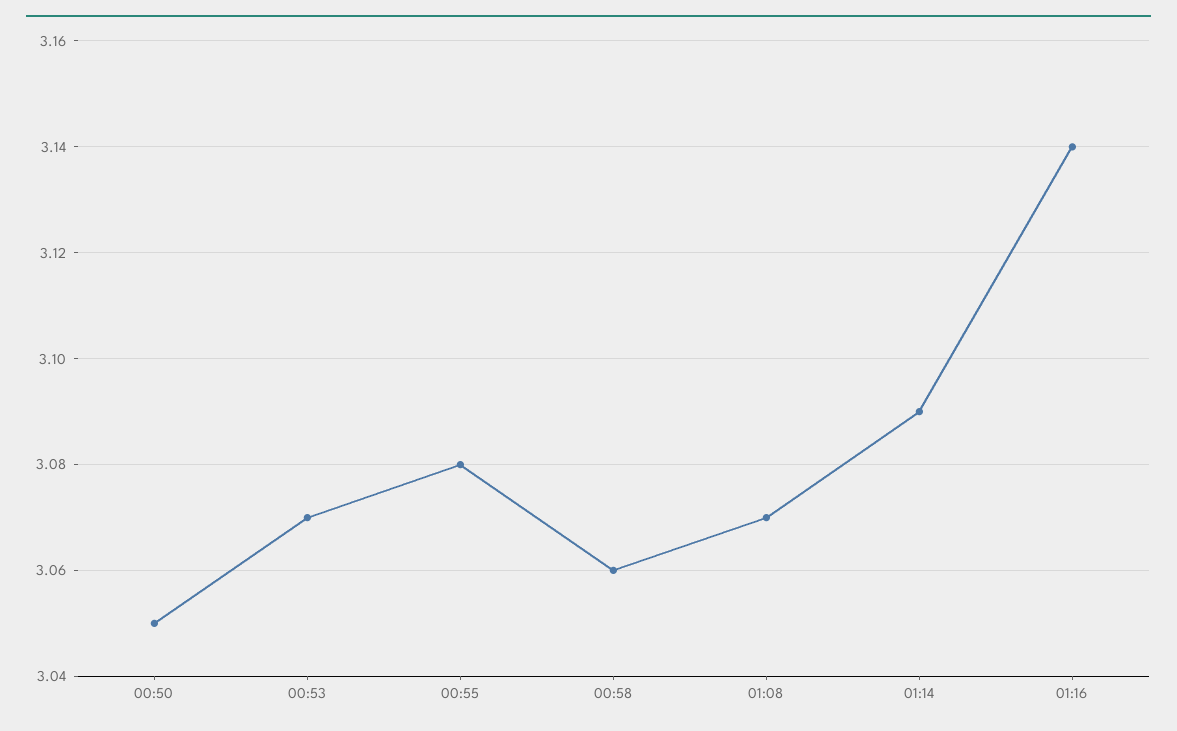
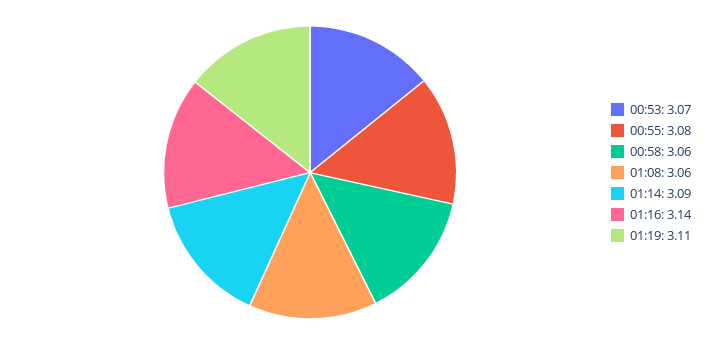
00:50: 3.05 -> none
01:08: 3.07 -> 3.06
01:19: none -> 3.11

